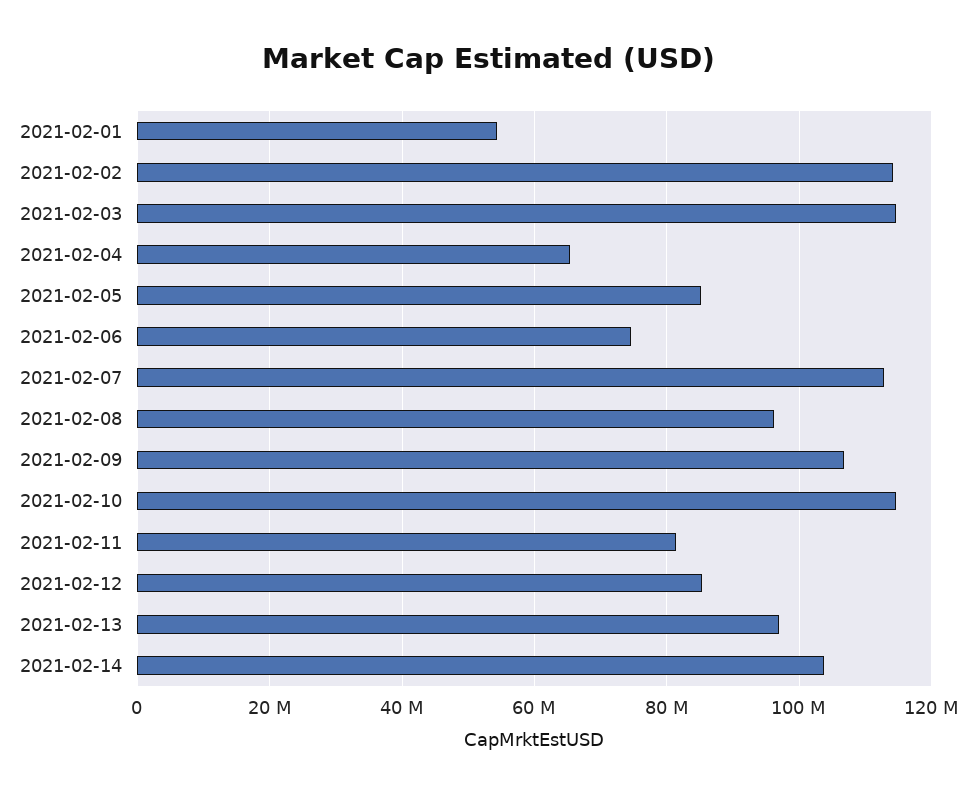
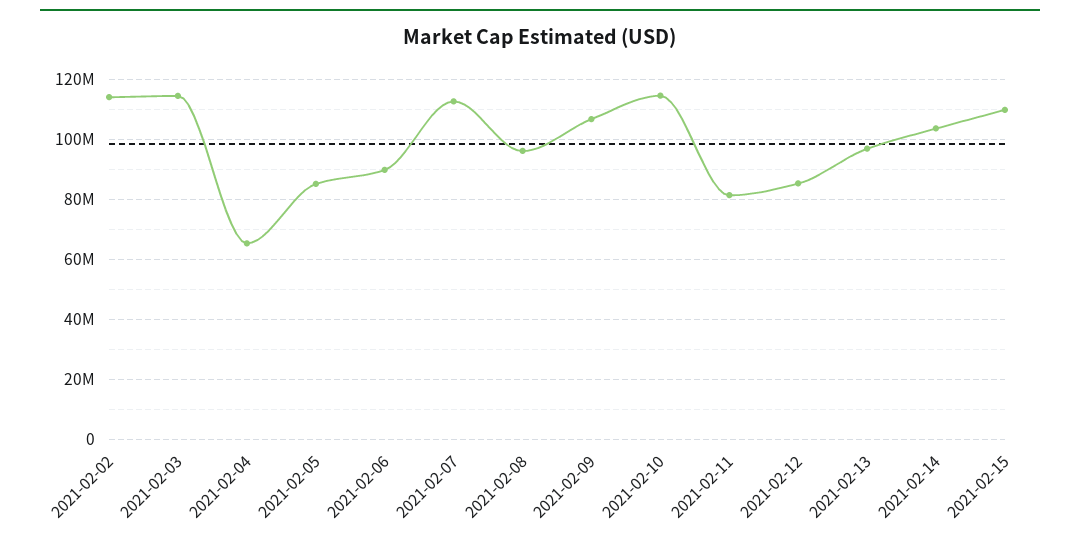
2021-02-01: 54000000 -> none
2021-02-06: 74000000 -> 90000000
2021-02-15: none -> 110000000

